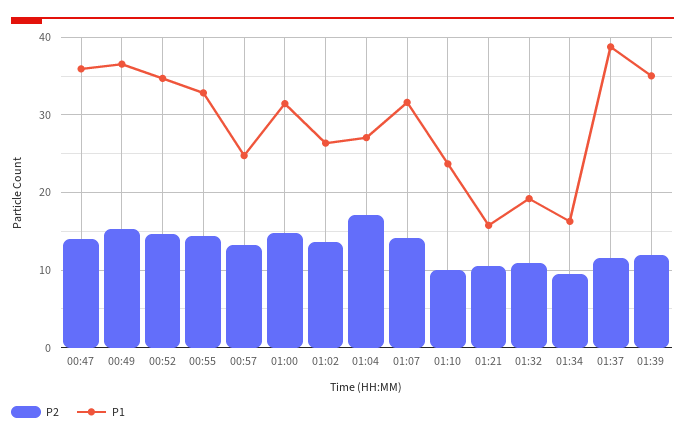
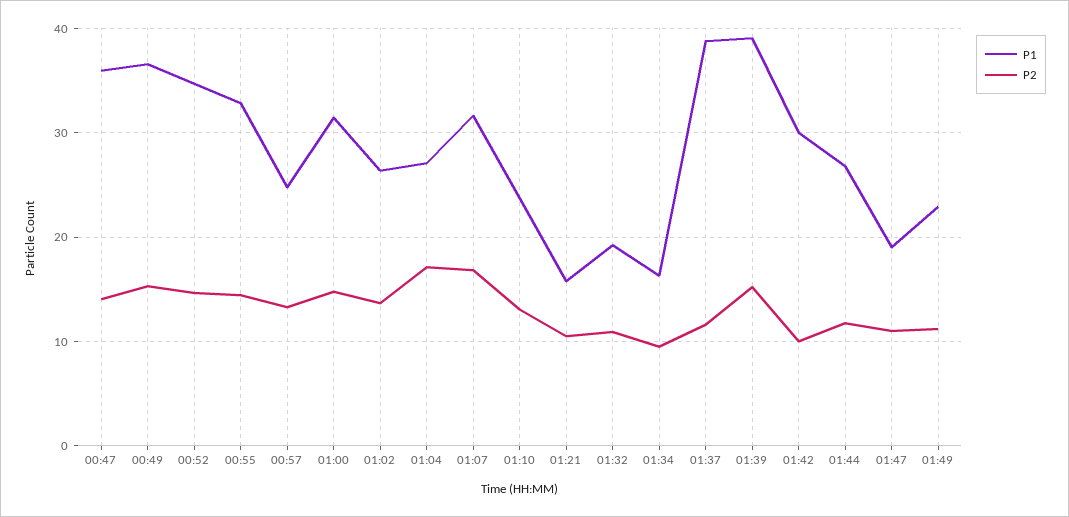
P2, 01:07: 14 -> 17
P2, 01:10: 10 -> 13
P2, 01:39: 12 -> 15
P1, 01:39: 35 -> 39
P1, 01:42: none -> 30
P2, 01:42: none -> 10
P1, 01:44: none -> 27
P2, 01:44: none -> 12
P1, 01:47: none -> 19
P2, 01:47: none -> 11
P1, 01:49: none -> 23
P2, 01:49: none -> 11

